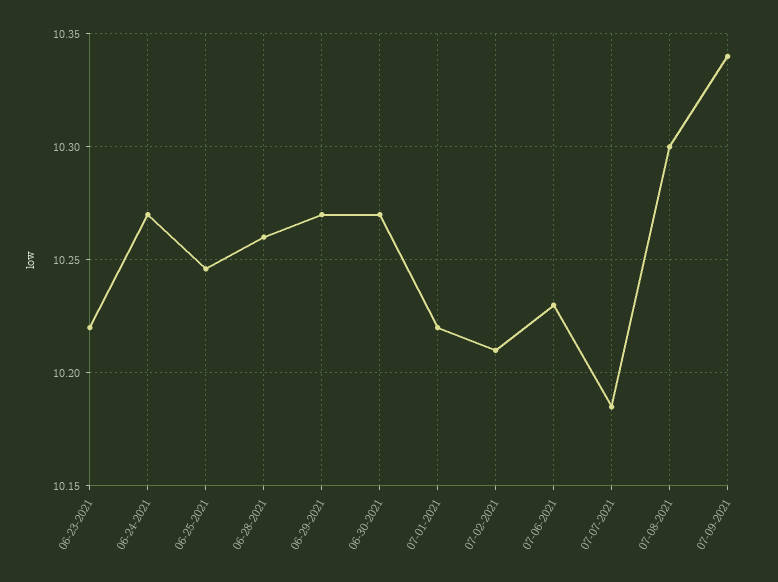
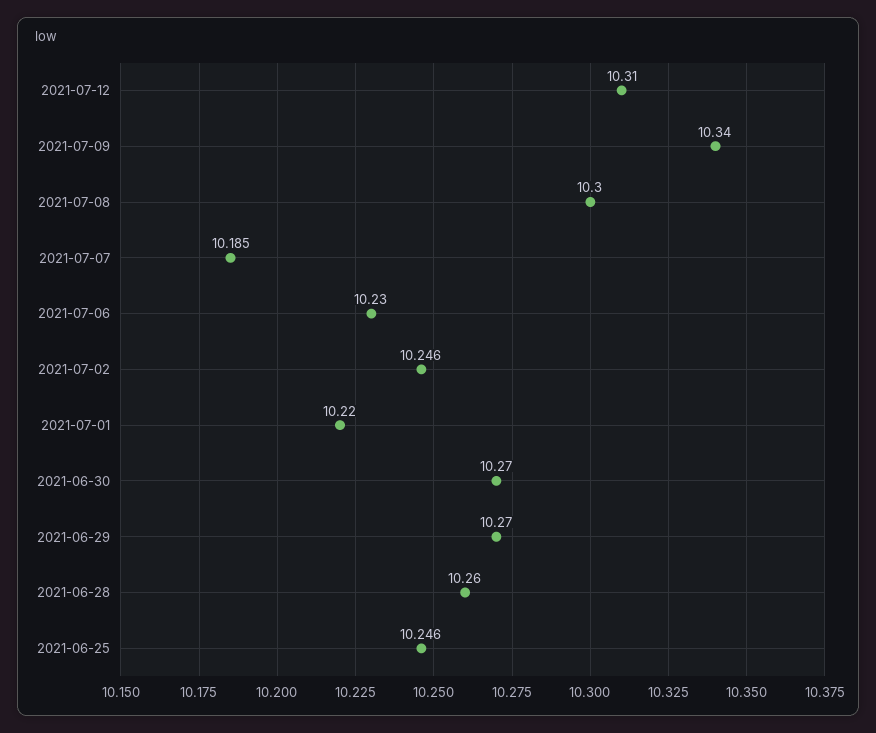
06-23-2021: 10.22 -> none
06-24-2021: 10.27 -> none
07-02-2021: 10.21 -> 10.246
2021-07-12: none -> 10.31

